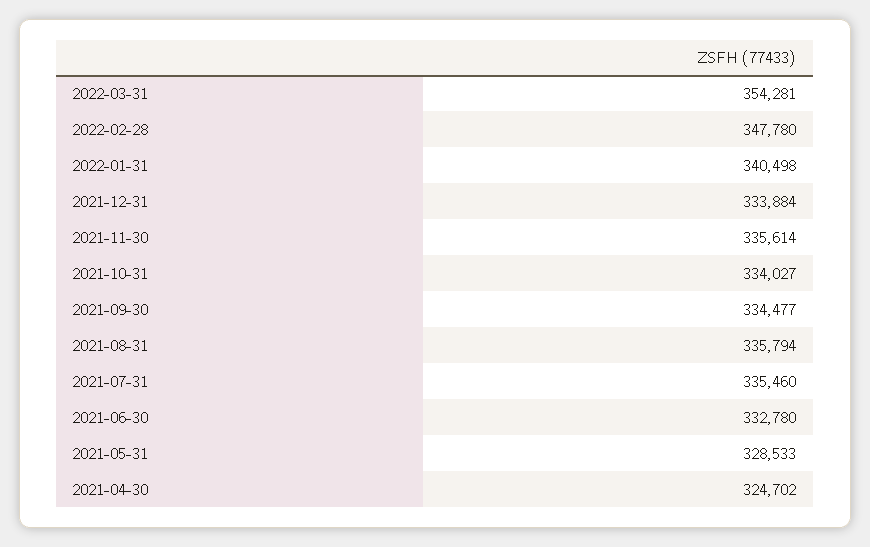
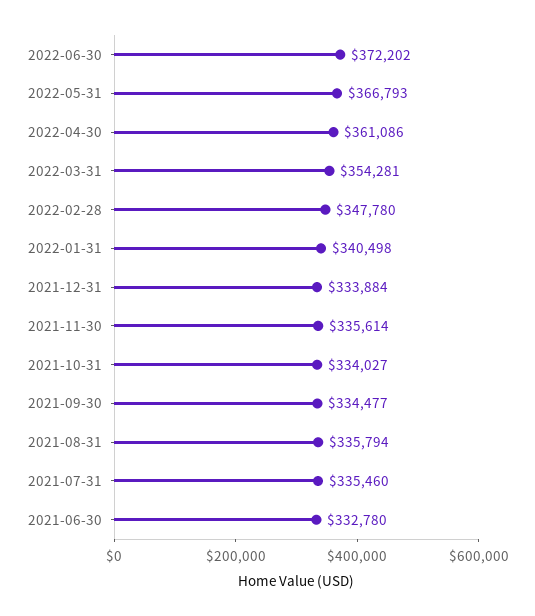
2021-05-31: 328533 -> none
2021-04-30: 324702 -> none
2022-06-30: none -> 372202
2022-05-31: none -> 366793
2022-04-30: none -> 361086

